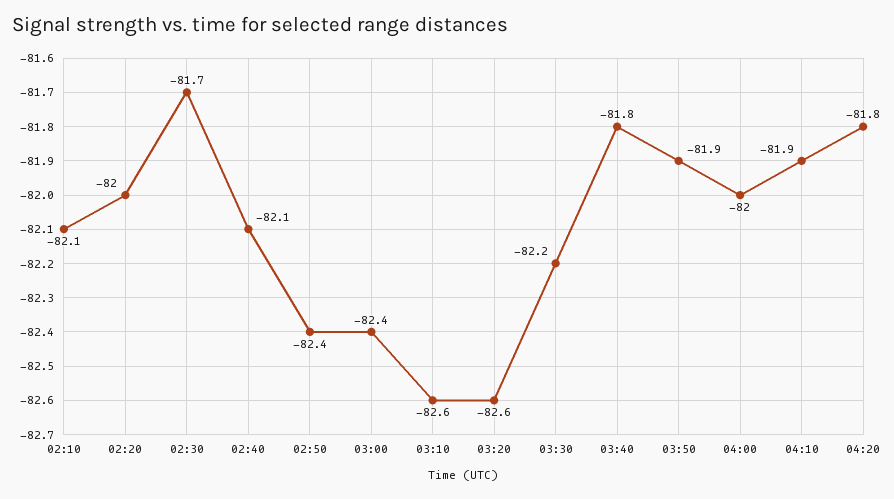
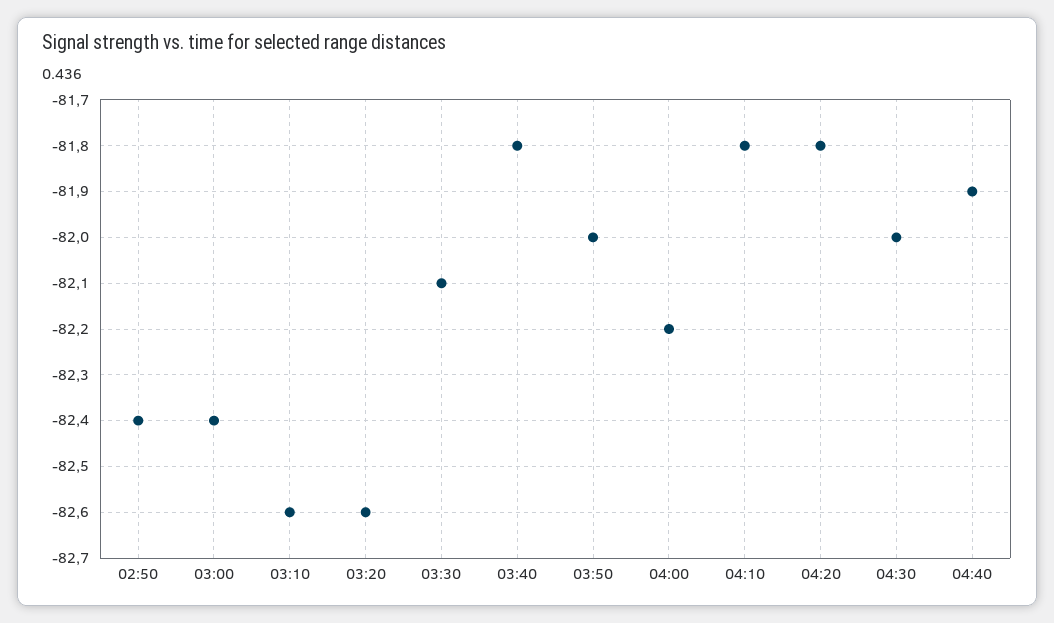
02:10: -82.1 -> none
02:20: -82 -> none
02:30: -81.7 -> none
02:40: -82.1 -> none
03:30: -82.2 -> -82.1
03:50: -81.9 -> -82
04:00: -82 -> -82.2
04:10: -81.9 -> -81.8
04:30: none -> -82
04:40: none -> -81.9

